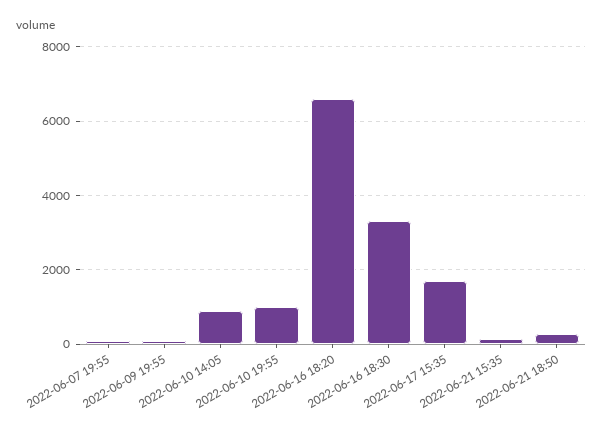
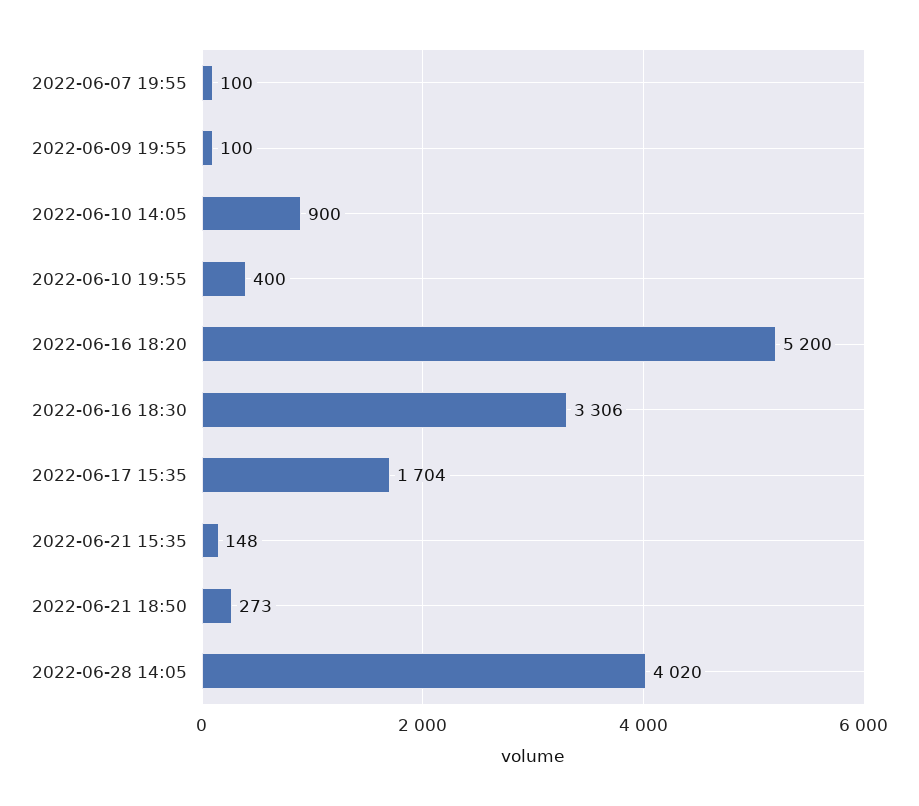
2022-06-10 19:55: 1000 -> 400
2022-06-16 18:20: 6600 -> 5200
2022-06-28 14:05: none -> 4020

